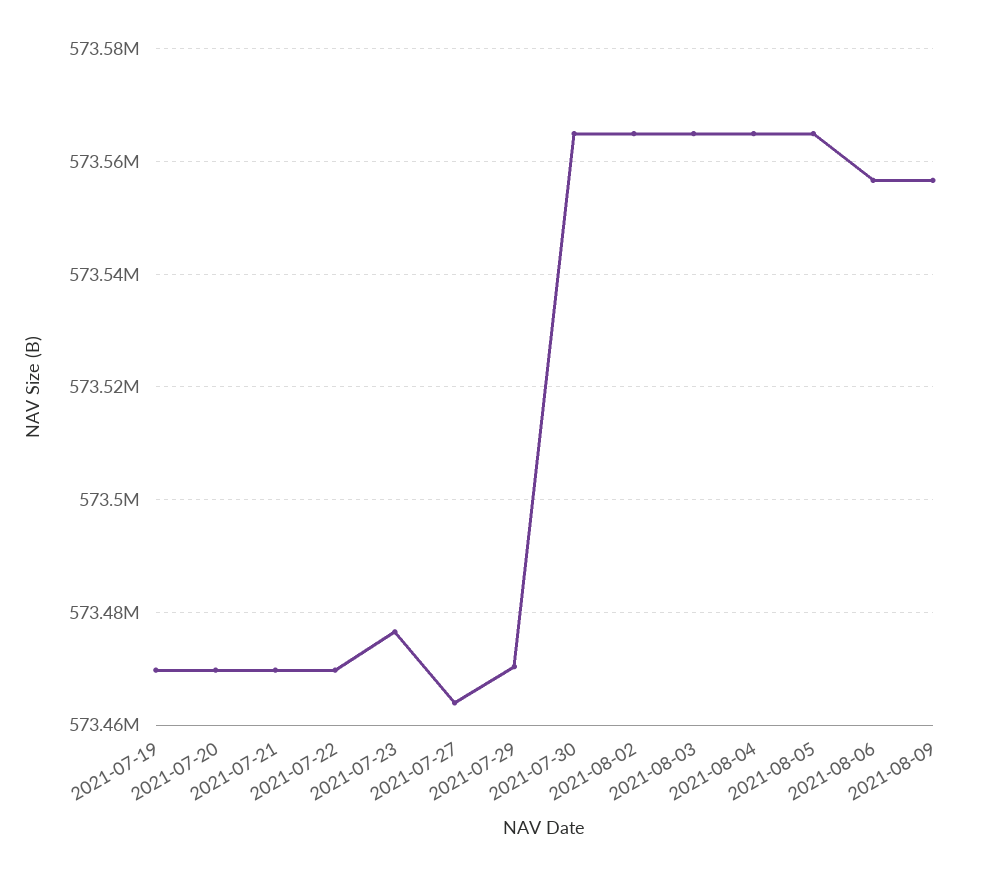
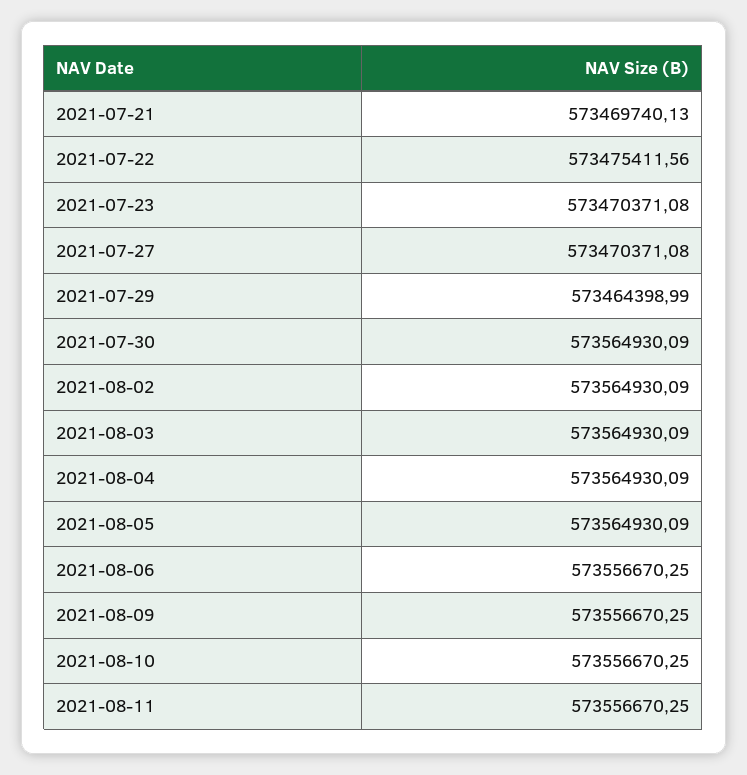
2021-07-19: 573470000 -> none
2021-07-20: 573470000 -> none
2021-07-22: 573470000 -> 573475411.56
2021-07-23: 573476000 -> 573470371.08
2021-07-27: 573464000 -> 573470371.08
2021-07-29: 573470000 -> 573464398.99
2021-08-10: none -> 573556670.25
2021-08-11: none -> 573556670.25

